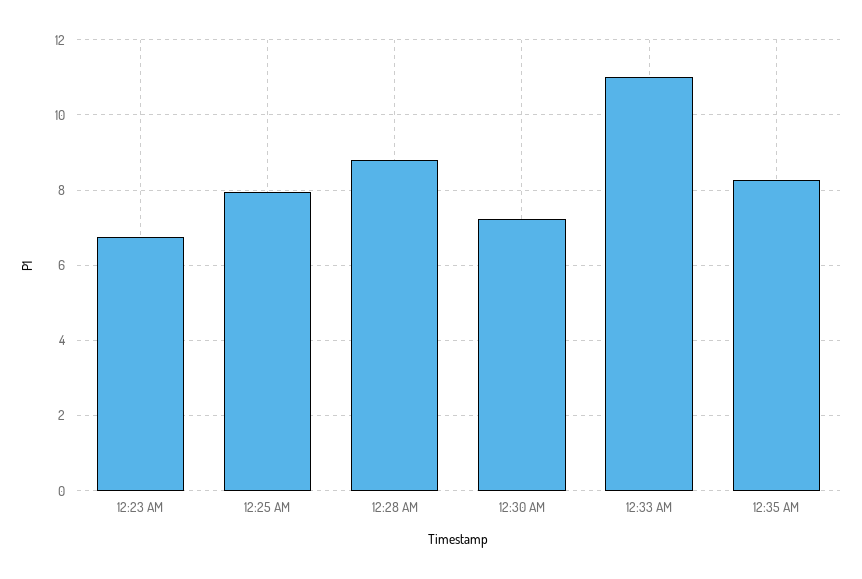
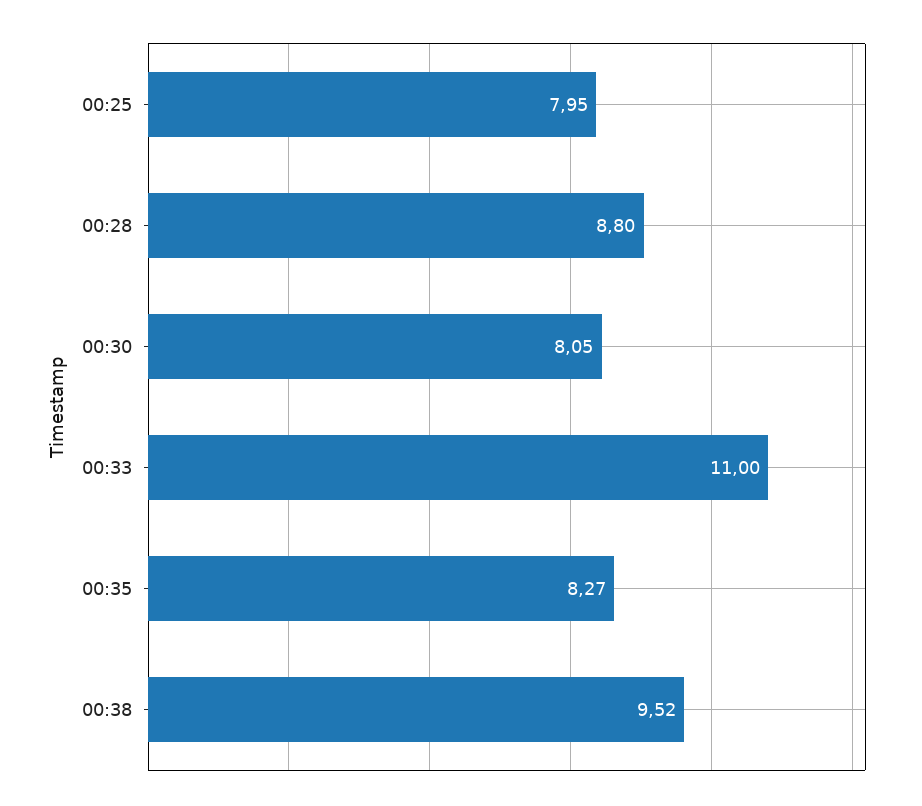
12:23 AM: 6.8 -> none
12:30 AM: 7.2 -> 8.05
00:38: none -> 9.52

